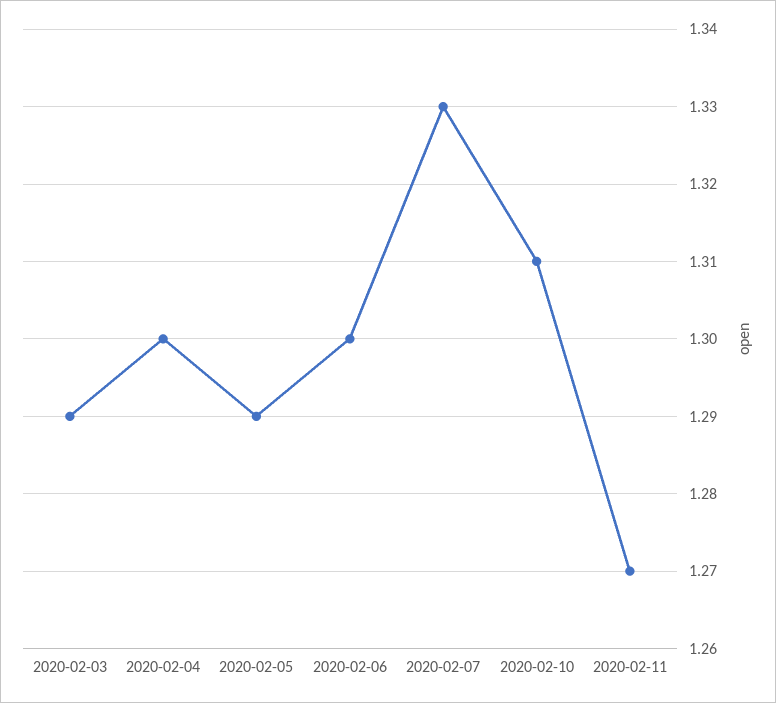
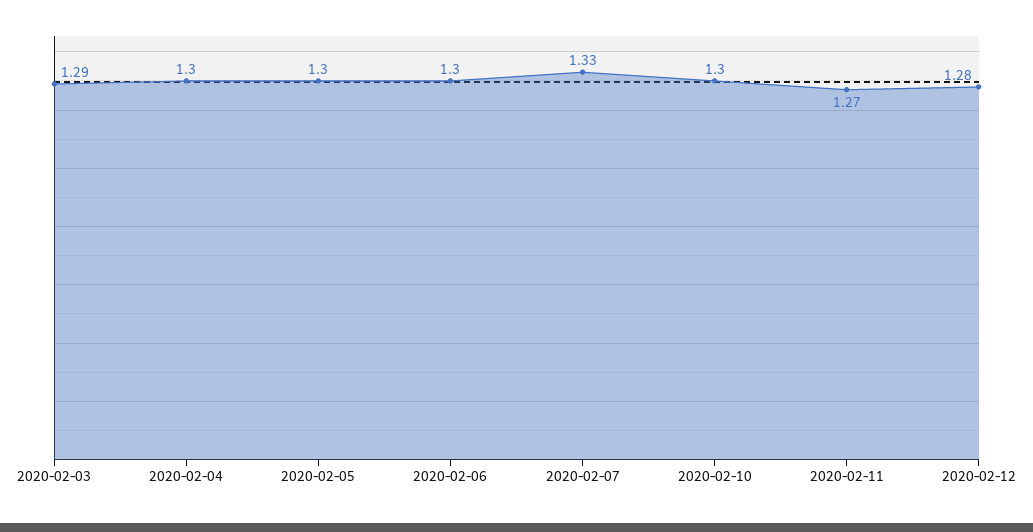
2020-02-05: 1.29 -> 1.3
2020-02-10: 1.31 -> 1.3
2020-02-12: none -> 1.28

